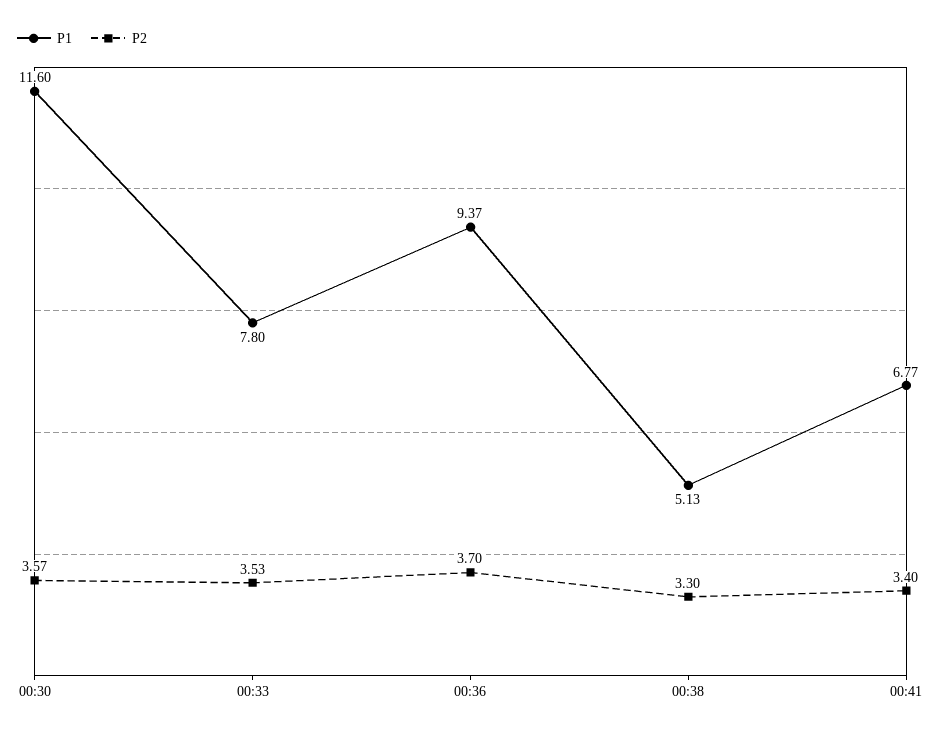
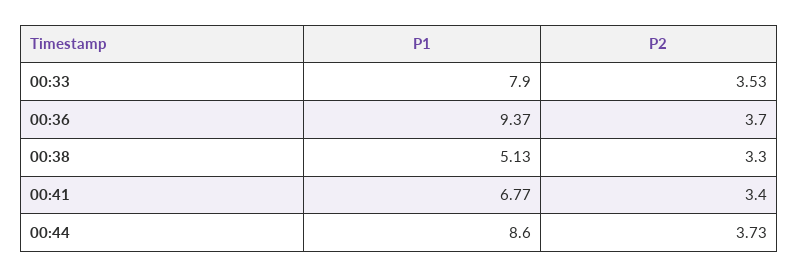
P1, 00:30: 11.6 -> none
P2, 00:30: 3.57 -> none
P1, 00:33: 7.8 -> 7.9
P1, 00:44: none -> 8.6
P2, 00:44: none -> 3.73

